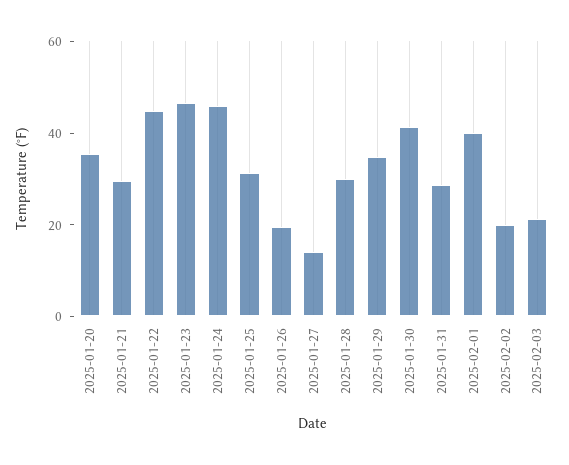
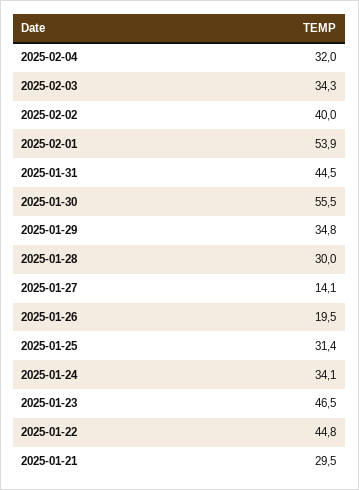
2025-01-20: 35 -> none
2025-01-24: 45 -> 34.1
2025-01-30: 40 -> 55.5
2025-01-31: 30 -> 44.5
2025-02-01: 40 -> 53.9
2025-02-02: 20 -> 40
2025-02-03: 20 -> 34.3
2025-02-04: none -> 32

